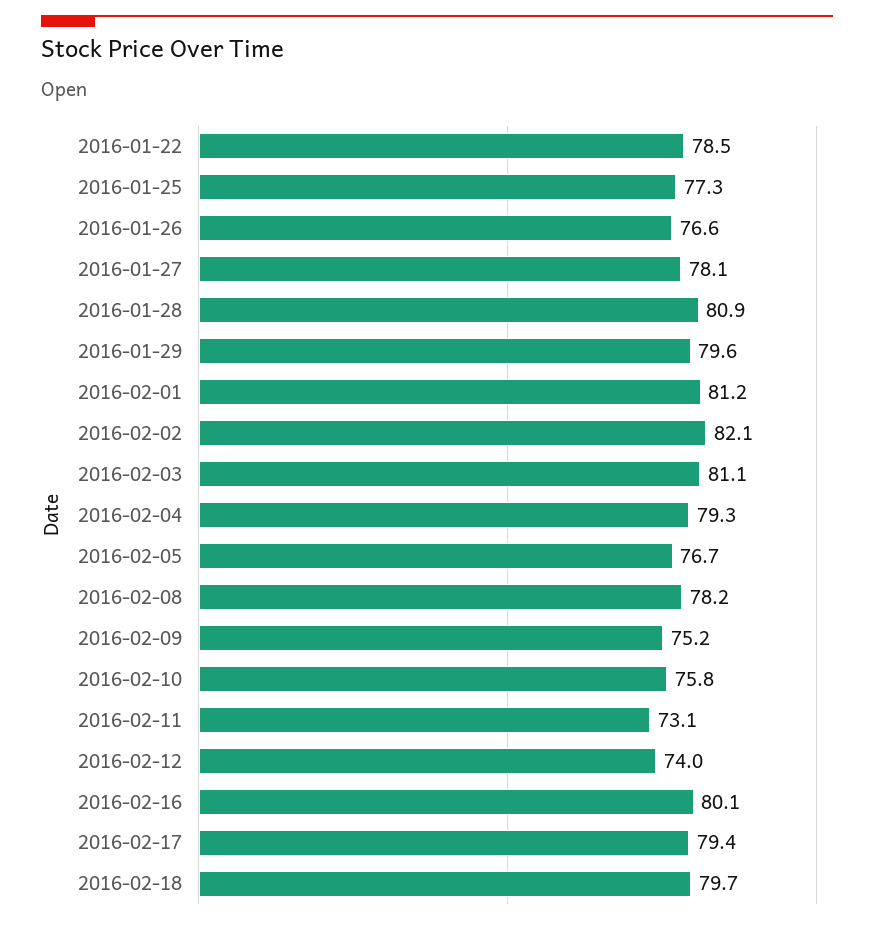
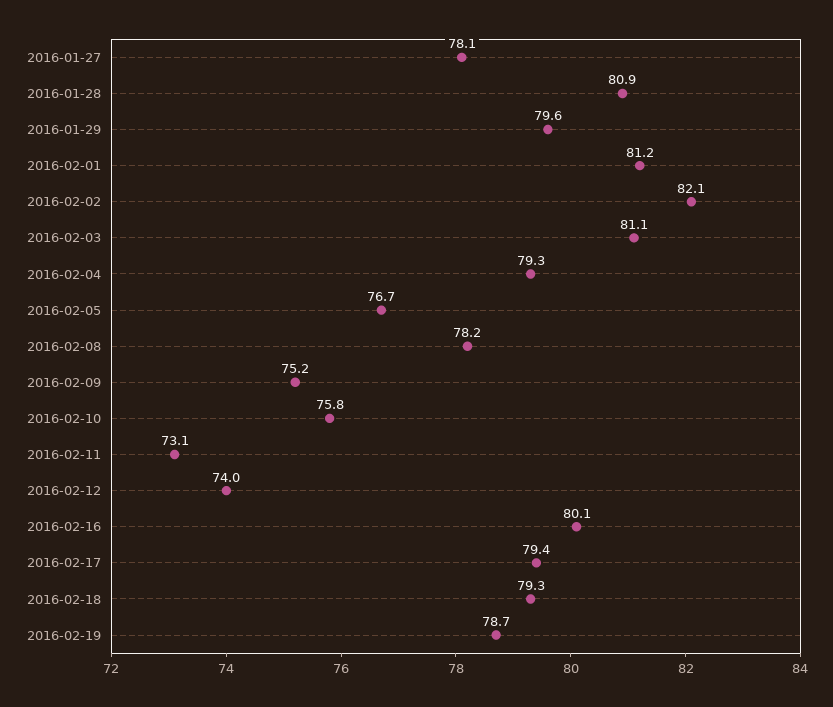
2016-01-22: 78.5 -> none
2016-01-25: 77.3 -> none
2016-01-26: 76.6 -> none
2016-02-18: 79.7 -> 79.3
2016-02-19: none -> 78.7

